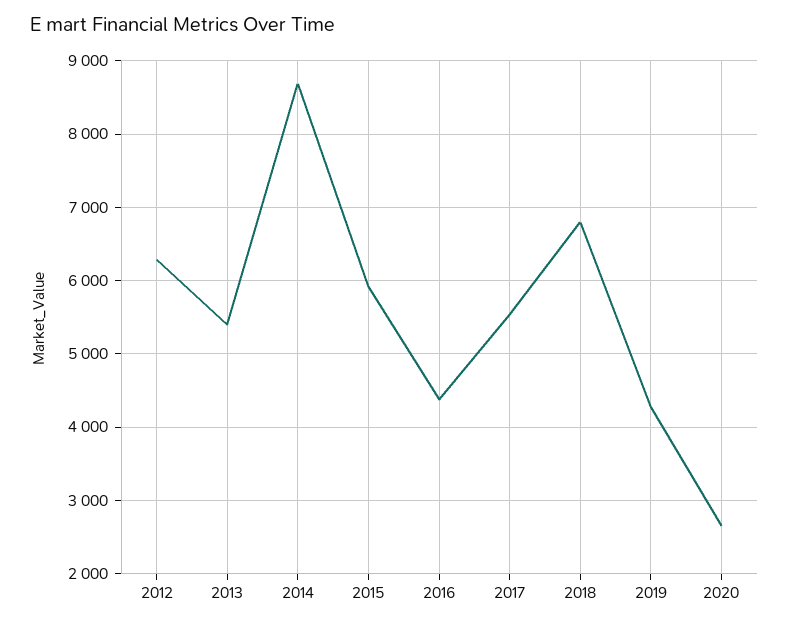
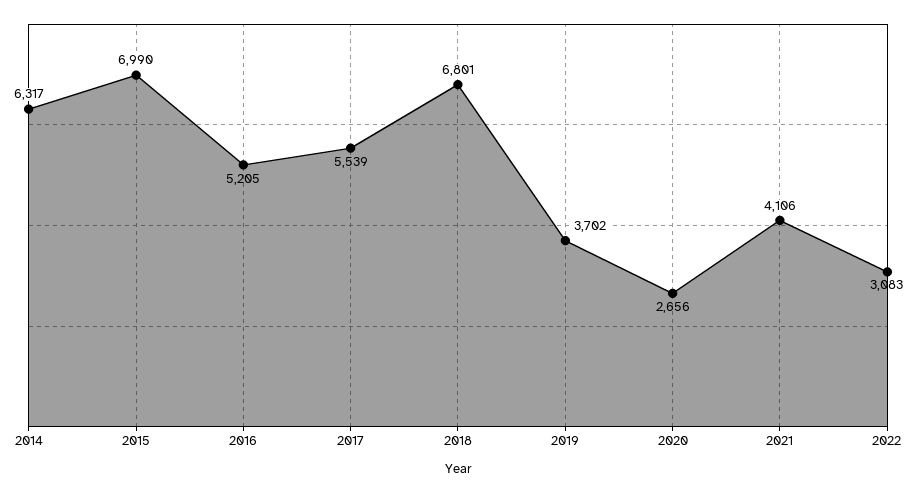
2012: 6300 -> none
2013: 5400 -> none
2014: 8700 -> 6317
2015: 5900 -> 6990
2016: 4400 -> 5205
2019: 4300 -> 3702
2021: none -> 4106
2022: none -> 3083

